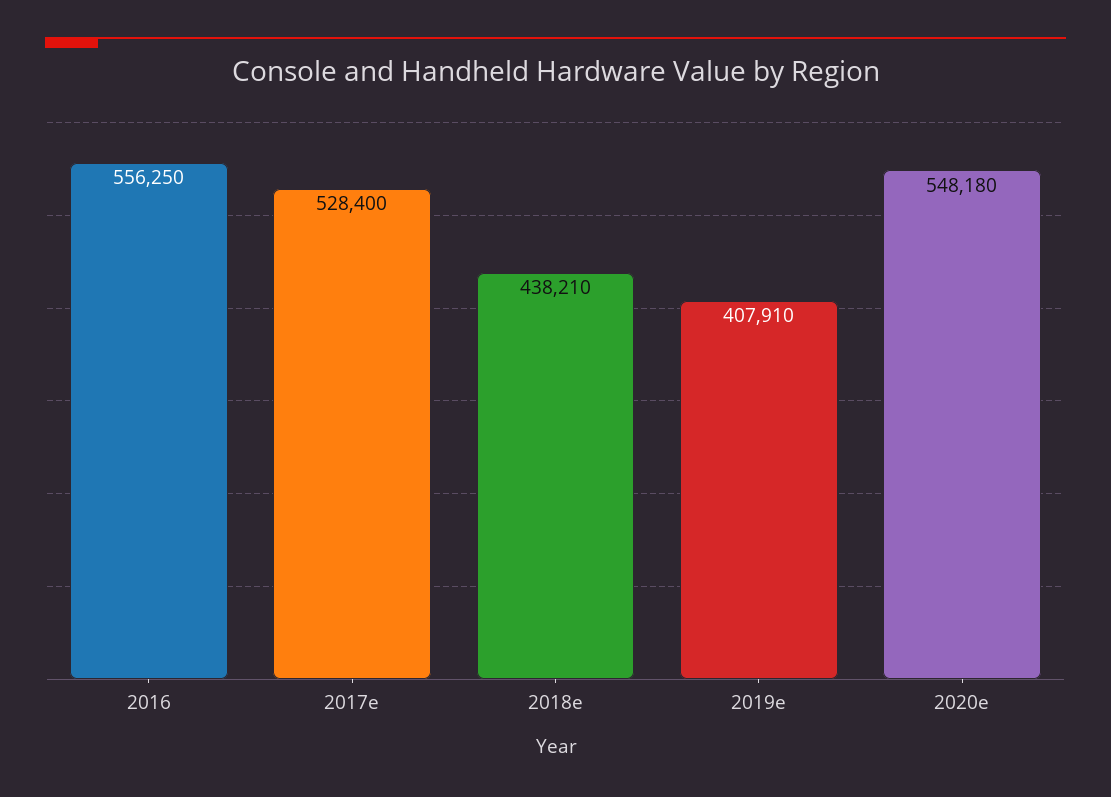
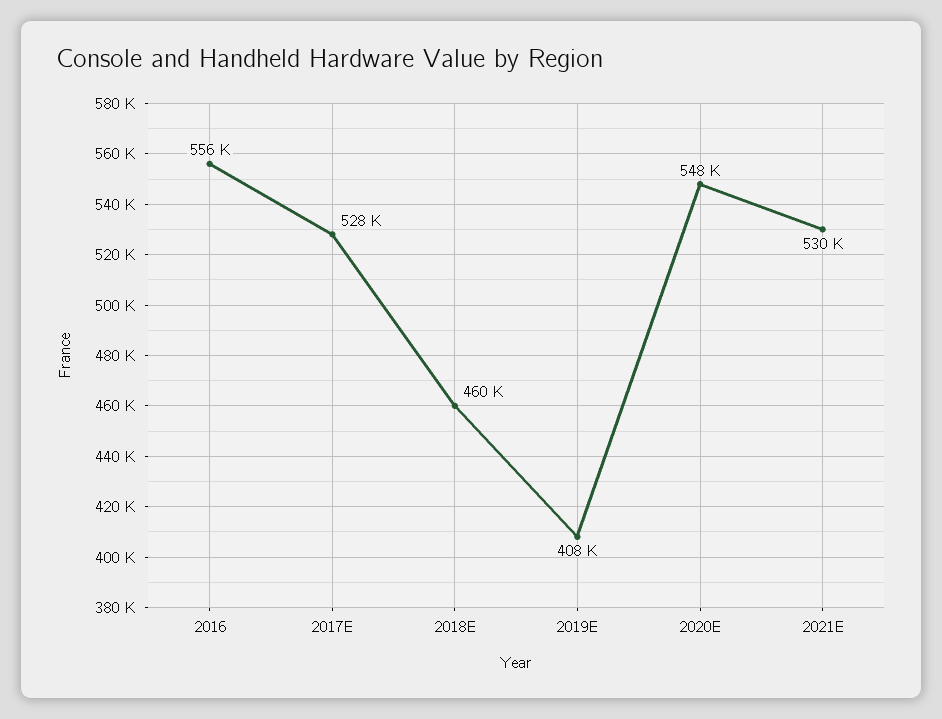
2018e: 438210 -> 460000
2021E: none -> 530000

